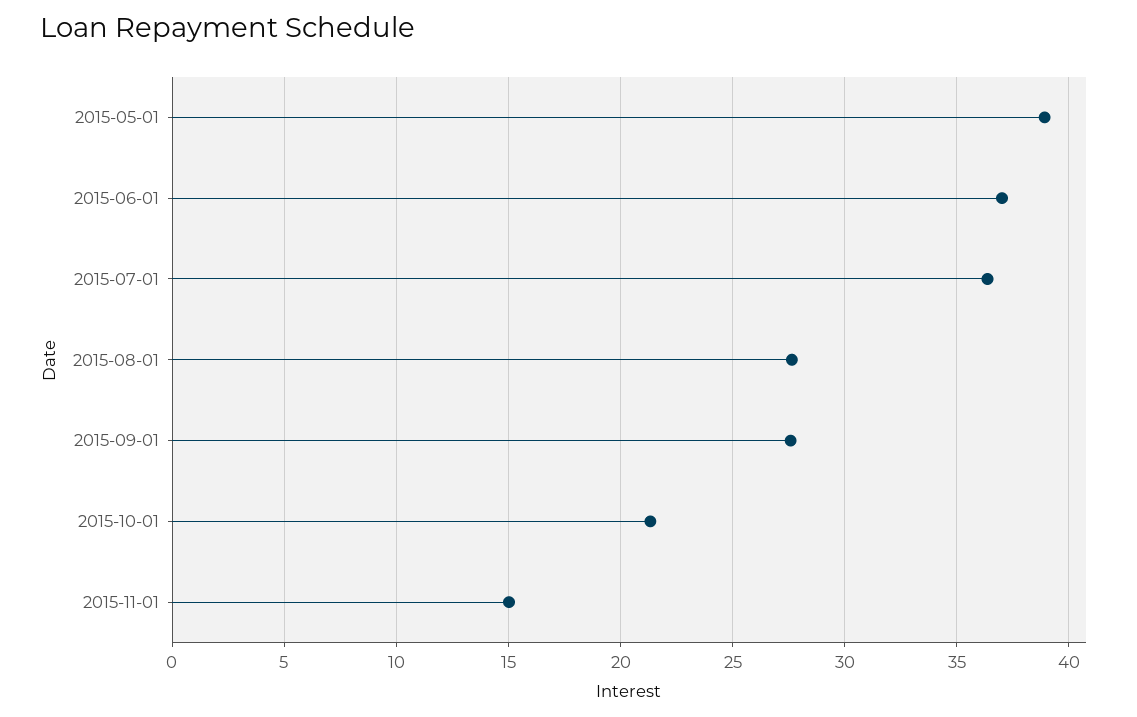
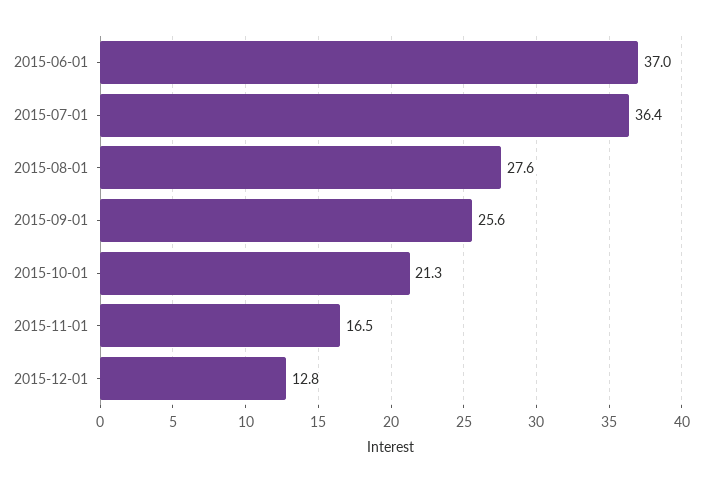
2015-05-01: 39 -> none
2015-09-01: 27.5 -> 25.6
2015-11-01: 15 -> 16.5
2015-12-01: none -> 12.8

